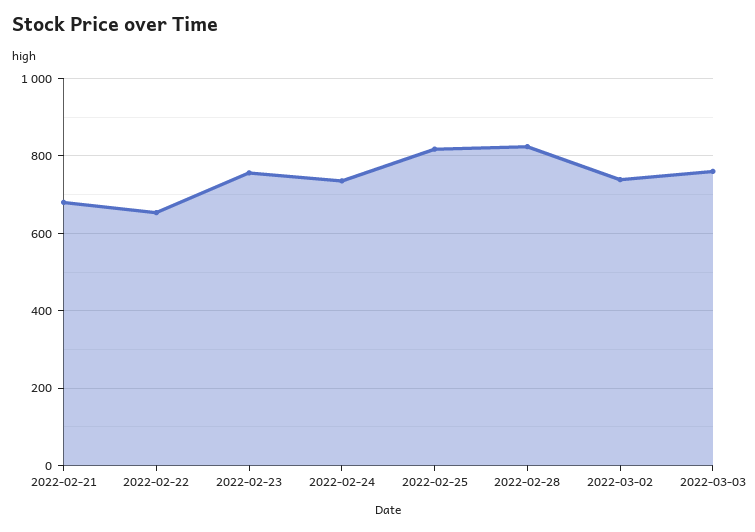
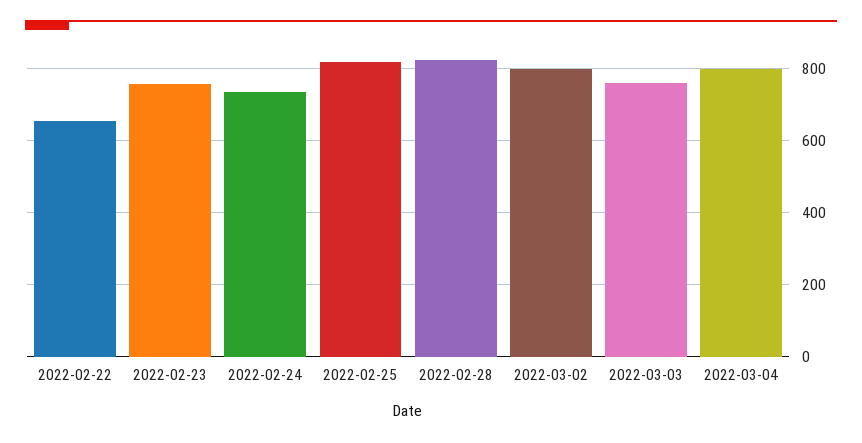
2022-02-21: 680 -> none
2022-03-02: 740 -> 800
2022-03-04: none -> 800

